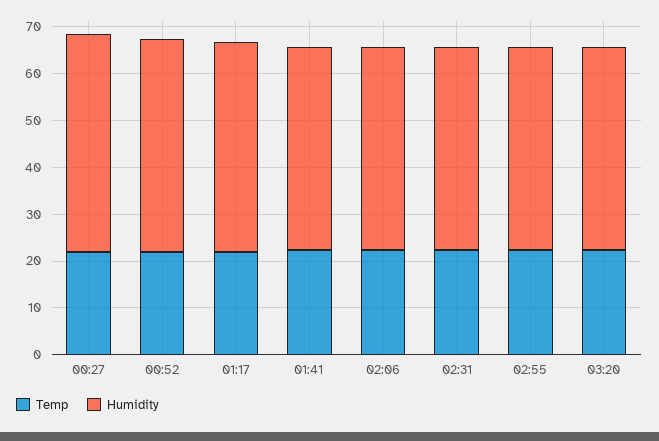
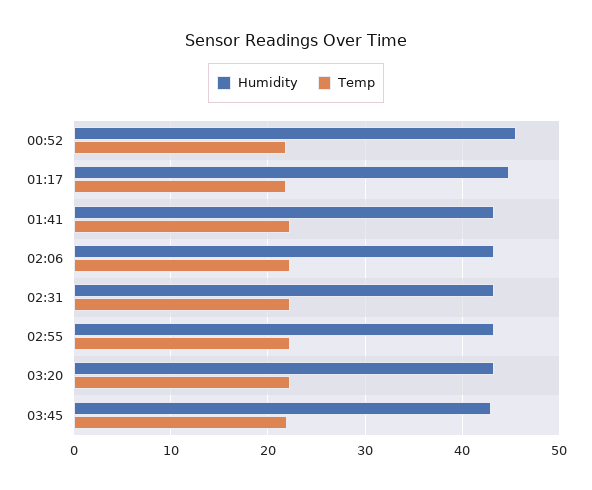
Temp, 00:27: 22 -> none
Humidity, 00:27: 46 -> none
Humidity, 03:45: none -> 43
Temp, 03:45: none -> 22

